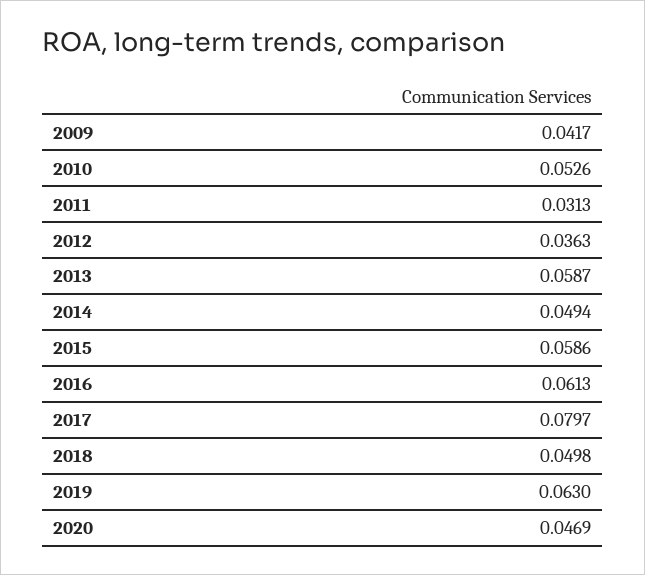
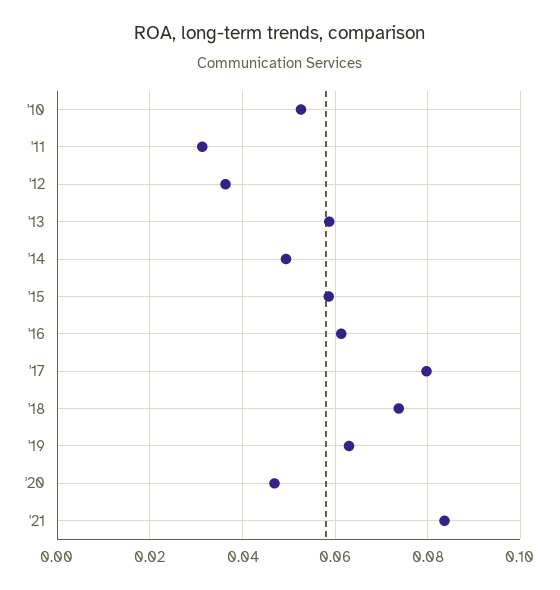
2009: 0.0417 -> none
2018: 0.0498 -> 0.074
'21: none -> 0.084

